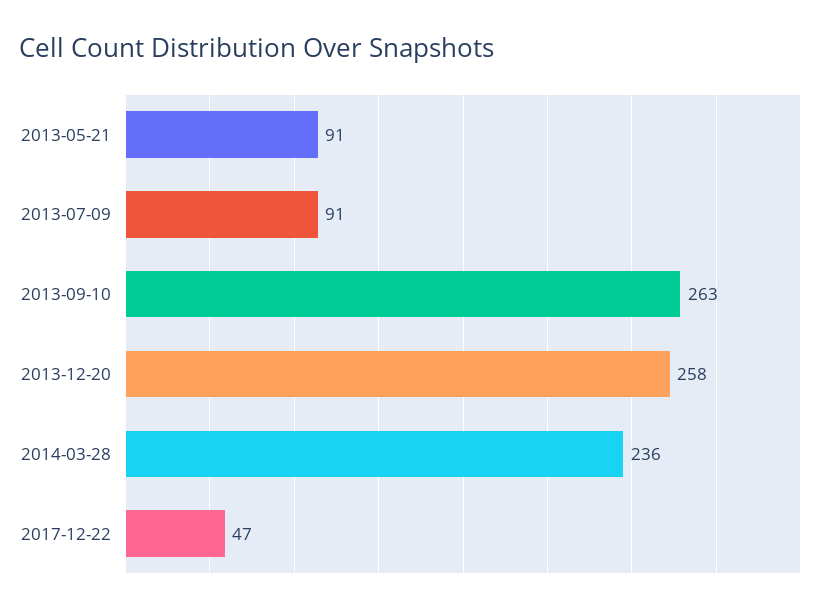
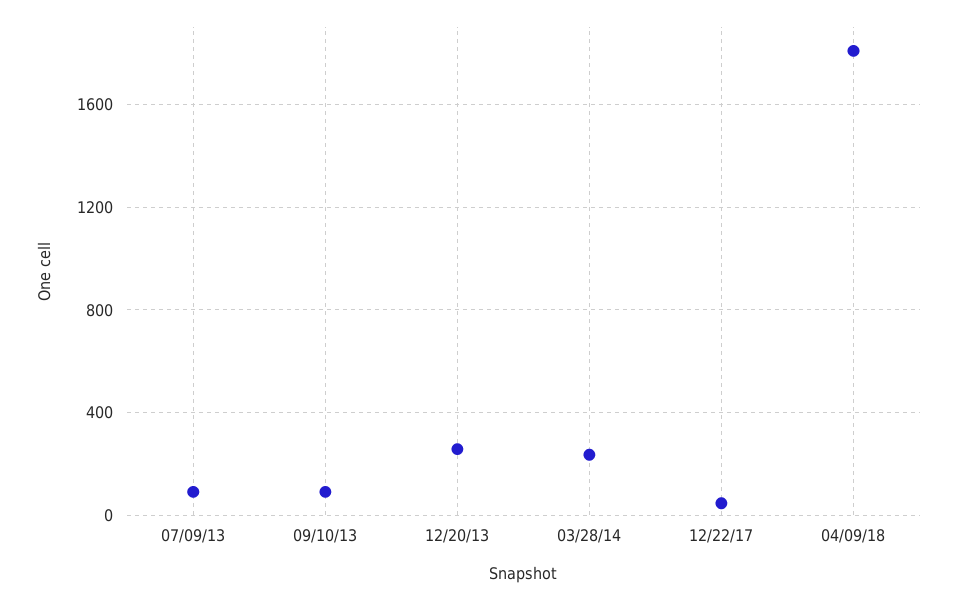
2013-05-21: 91 -> none
2013-09-10: 263 -> 100
04/09/18: none -> 1800

